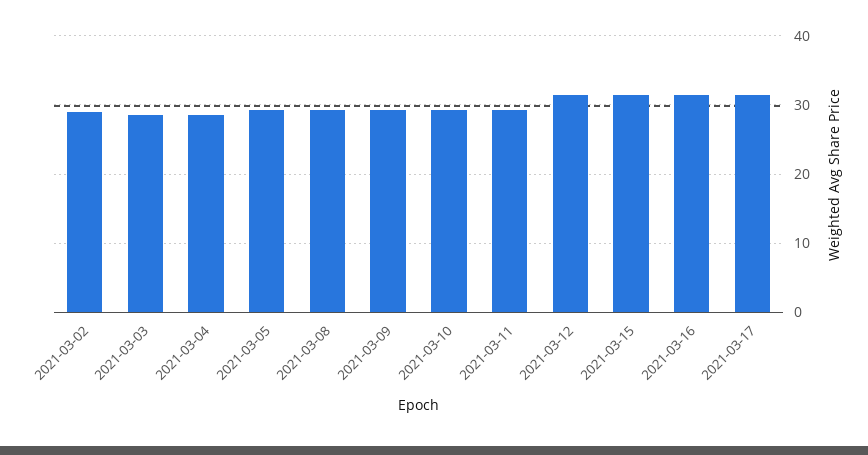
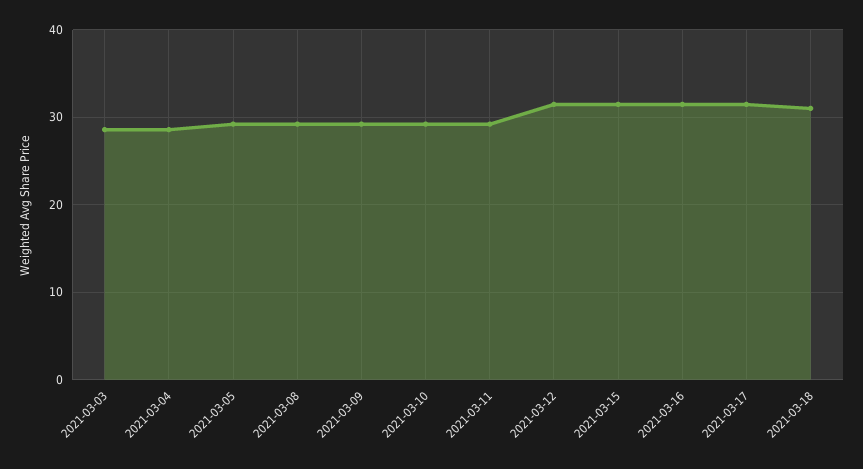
2021-03-02: 29 -> none
2021-03-18: none -> 31

